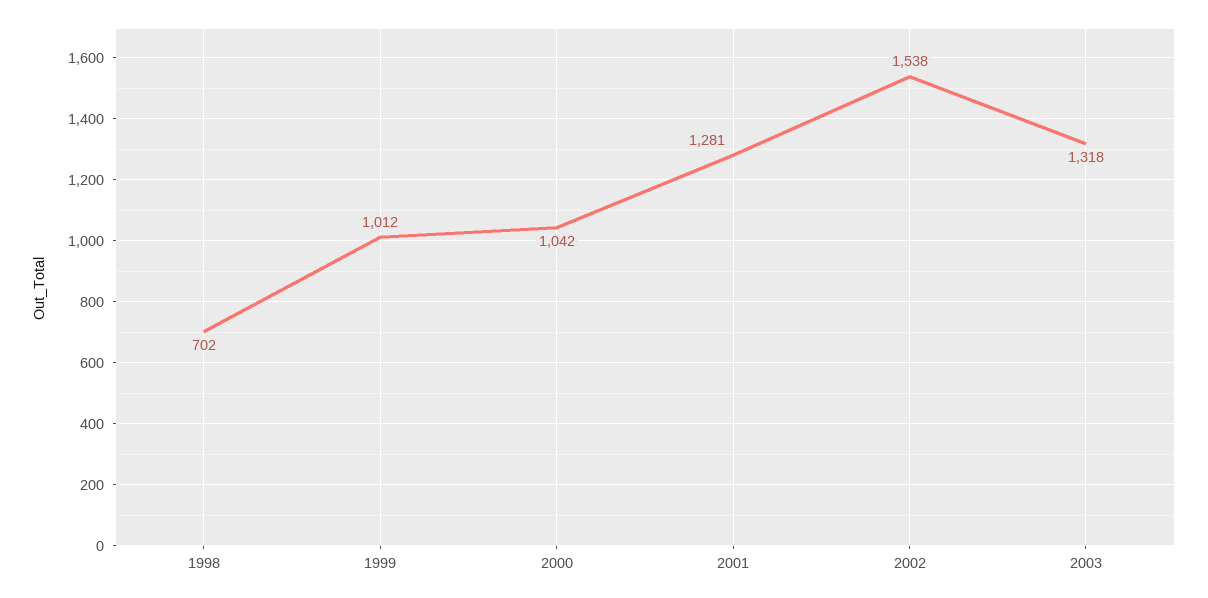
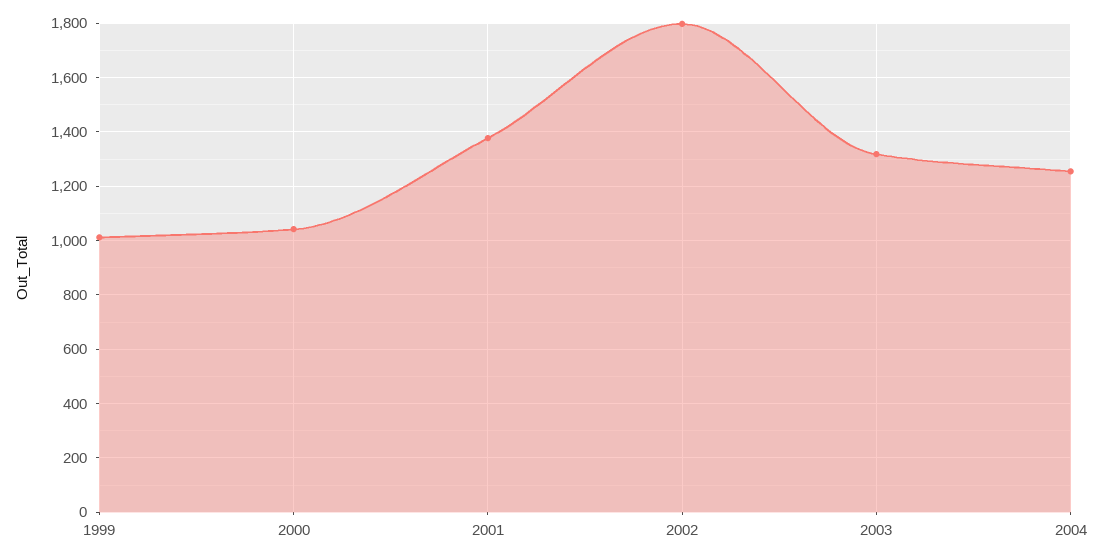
1998: 702 -> none
2001: 1281 -> 1375
2002: 1538 -> 1800
2004: none -> 1250

